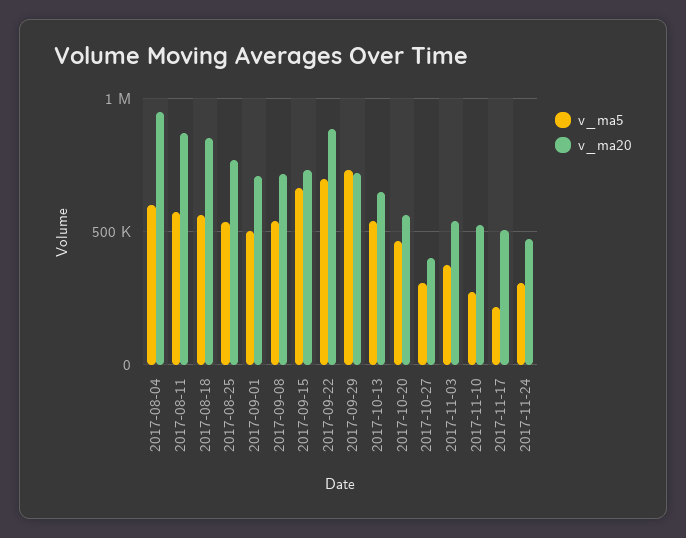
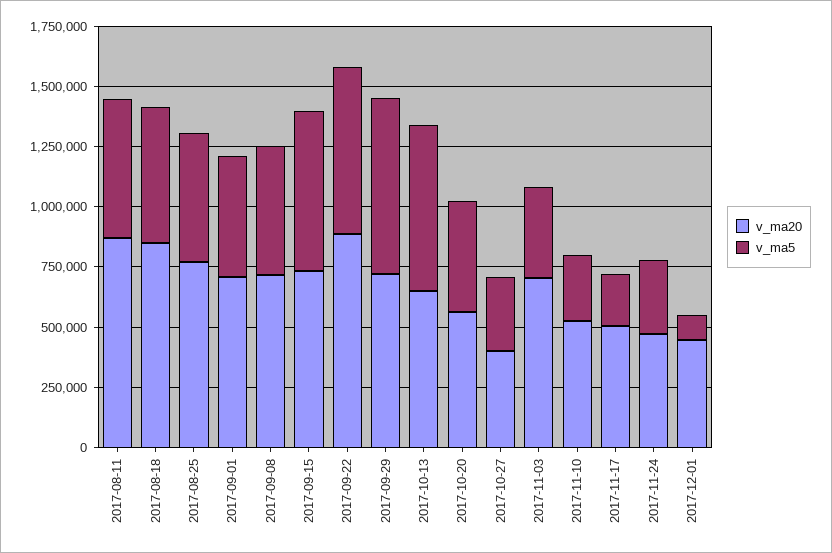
v_ma5, 2017-08-04: 600000 -> none
v_ma20, 2017-08-04: 950000 -> none
v_ma5, 2017-10-13: 550000 -> 700000
v_ma20, 2017-11-03: 550000 -> 700000
v_ma20, 2017-12-01: none -> 450000
v_ma5, 2017-12-01: none -> 100000

